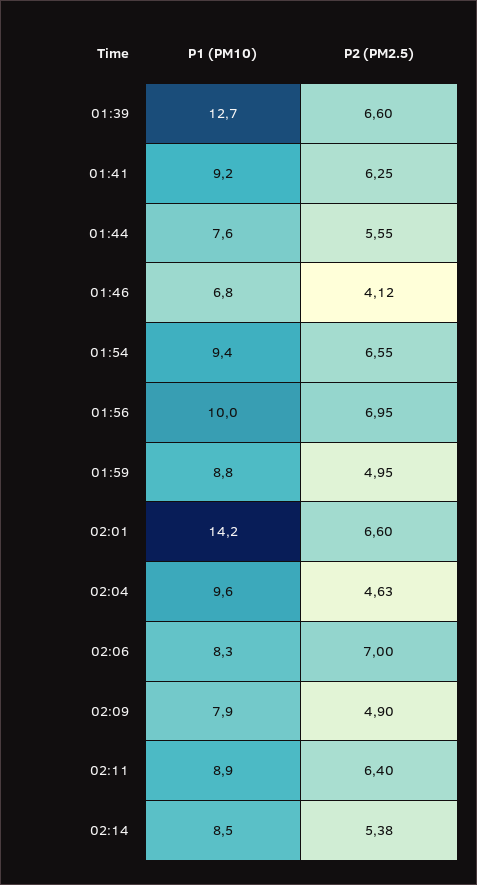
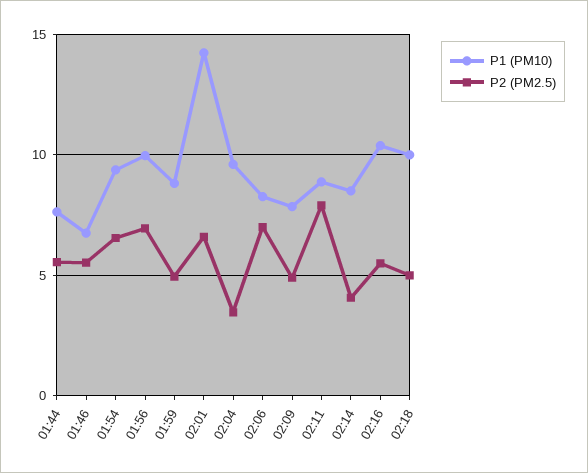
P1 (PM10), 01:39: 12.7 -> none
P2 (PM2.5), 01:39: 6.6 -> none
P1 (PM10), 01:41: 9.2 -> none
P2 (PM2.5), 01:41: 6.25 -> none
P2 (PM2.5), 01:46: 4.12 -> 5.5
P2 (PM2.5), 02:04: 4.63 -> 3.5
P2 (PM2.5), 02:11: 6.4 -> 8
P2 (PM2.5), 02:14: 5.38 -> 4
P1 (PM10), 02:16: none -> 10.5
P2 (PM2.5), 02:16: none -> 5.5
P1 (PM10), 02:18: none -> 10
P2 (PM2.5), 02:18: none -> 5

